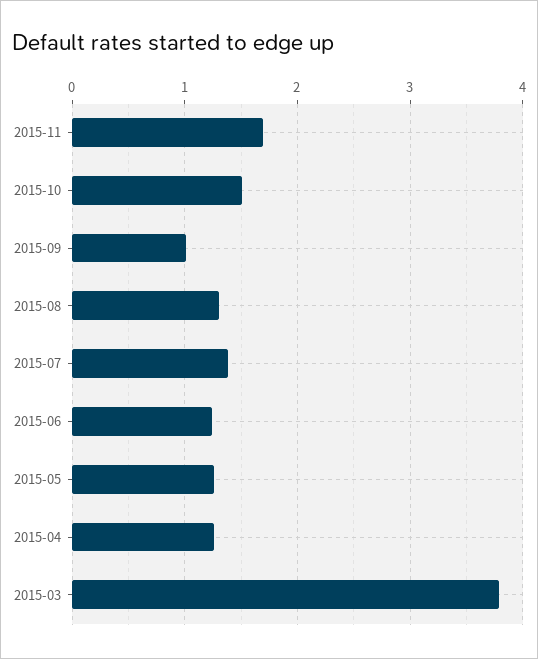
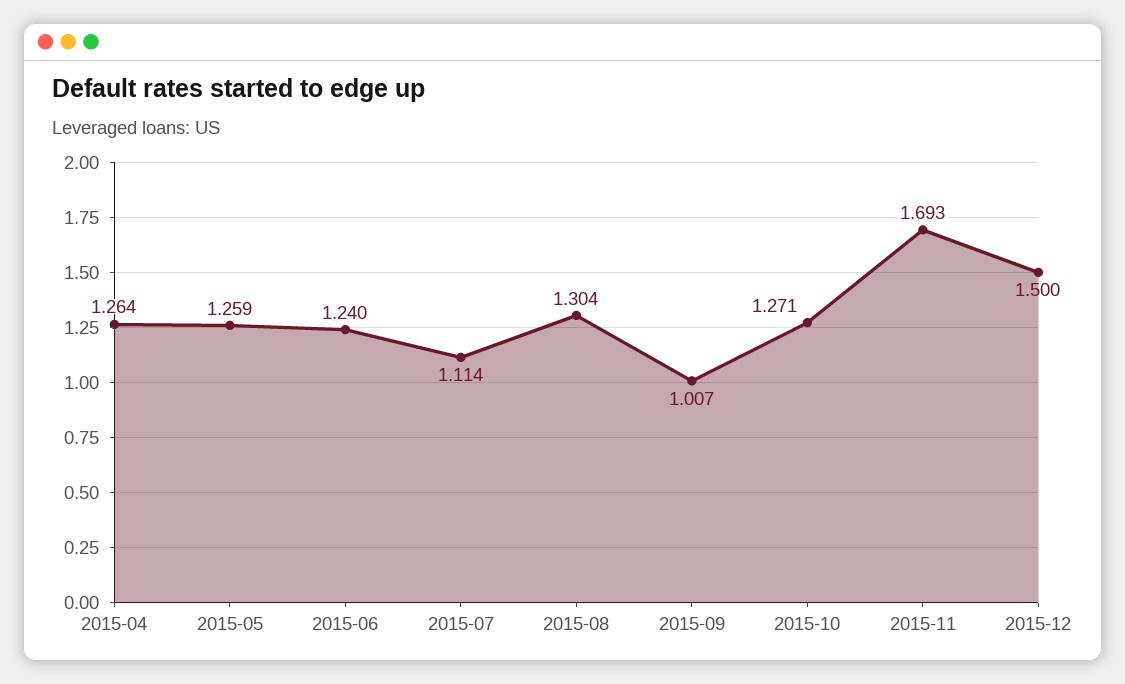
2015-10: 1.5 -> 1.271
2015-07: 1.4 -> 1.114
2015-03: 3.8 -> none
2015-12: none -> 1.5

